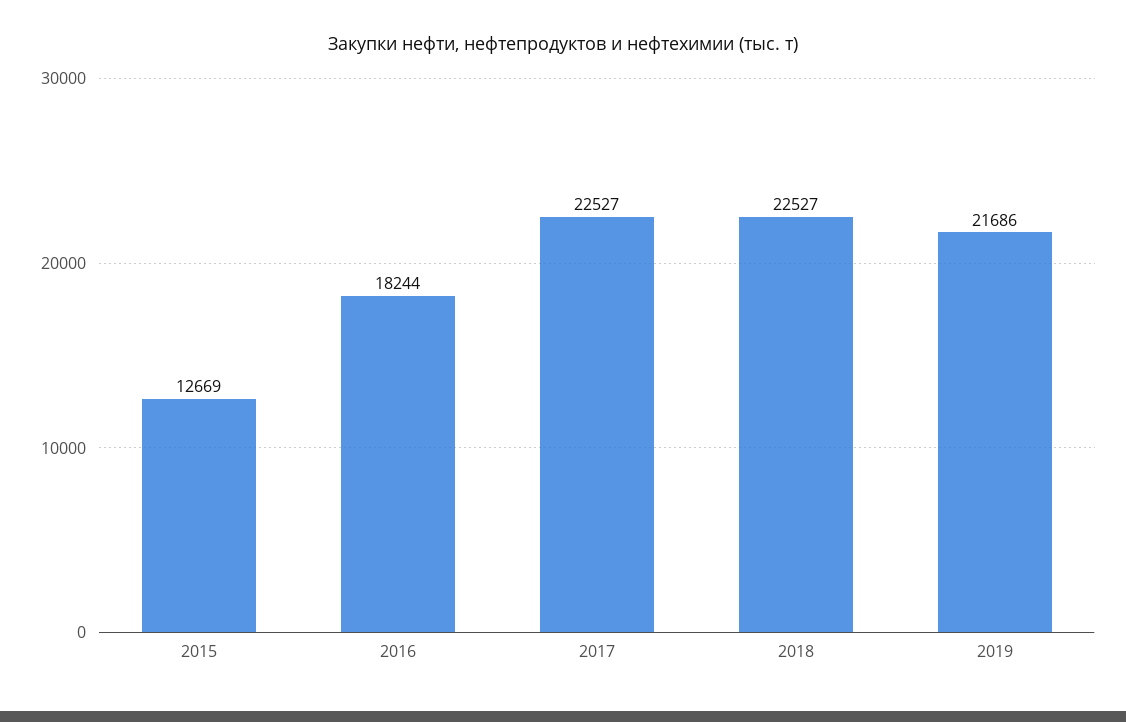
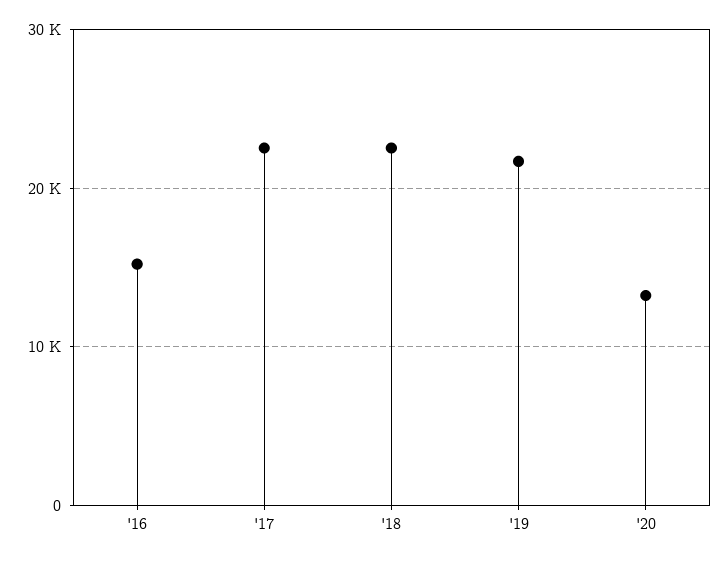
2015: 12669 -> none
2016: 18244 -> 15000
'20: none -> 13000

